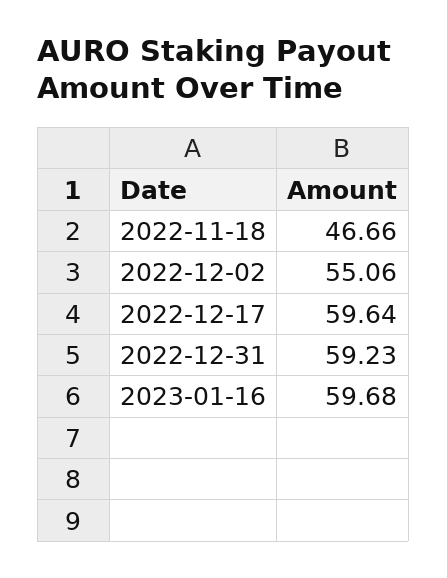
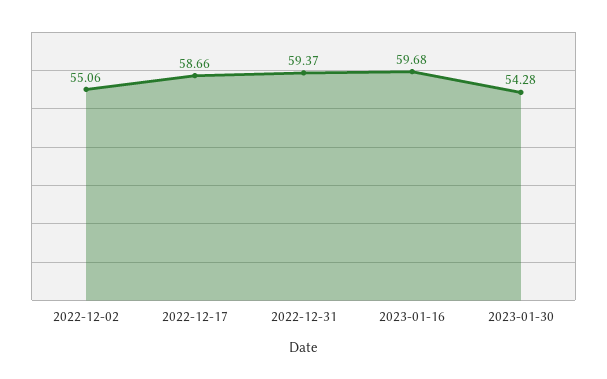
2022-11-18: 46.66 -> none
2022-12-17: 59.64 -> 58.66
2022-12-31: 59.23 -> 59.37
2023-01-30: none -> 54.28

